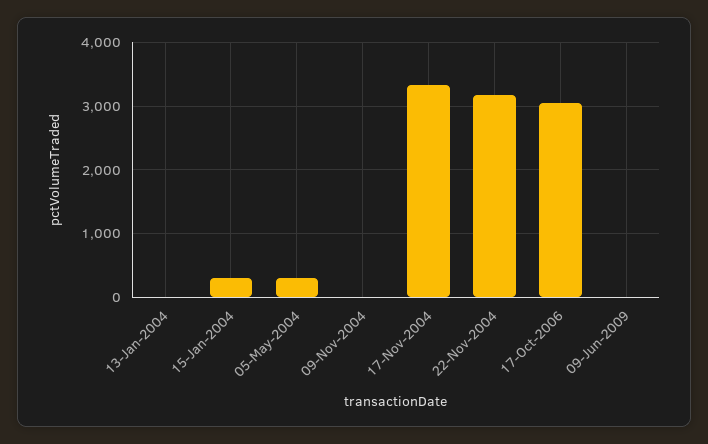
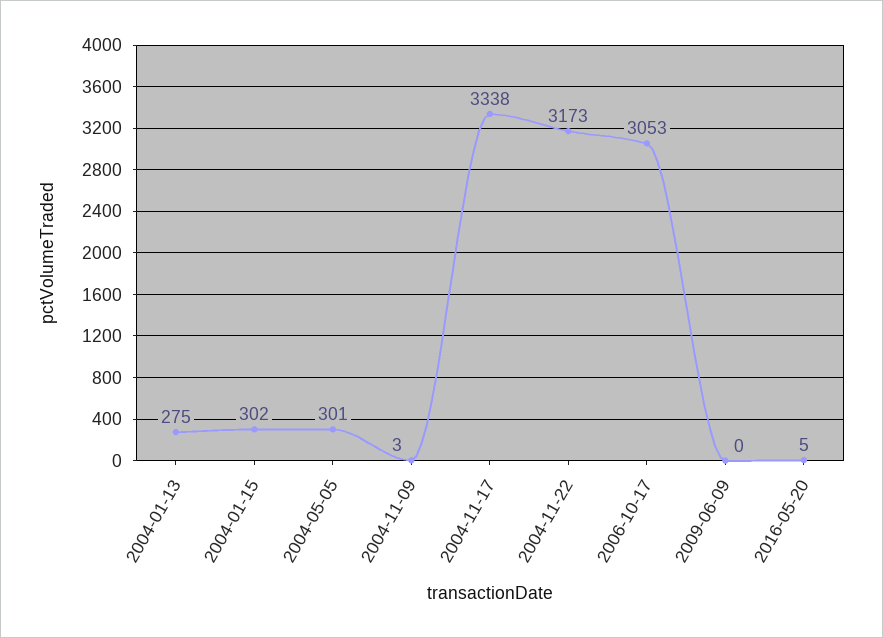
13-Jan-2004: 0 -> 275
2016-05-20: none -> 5

